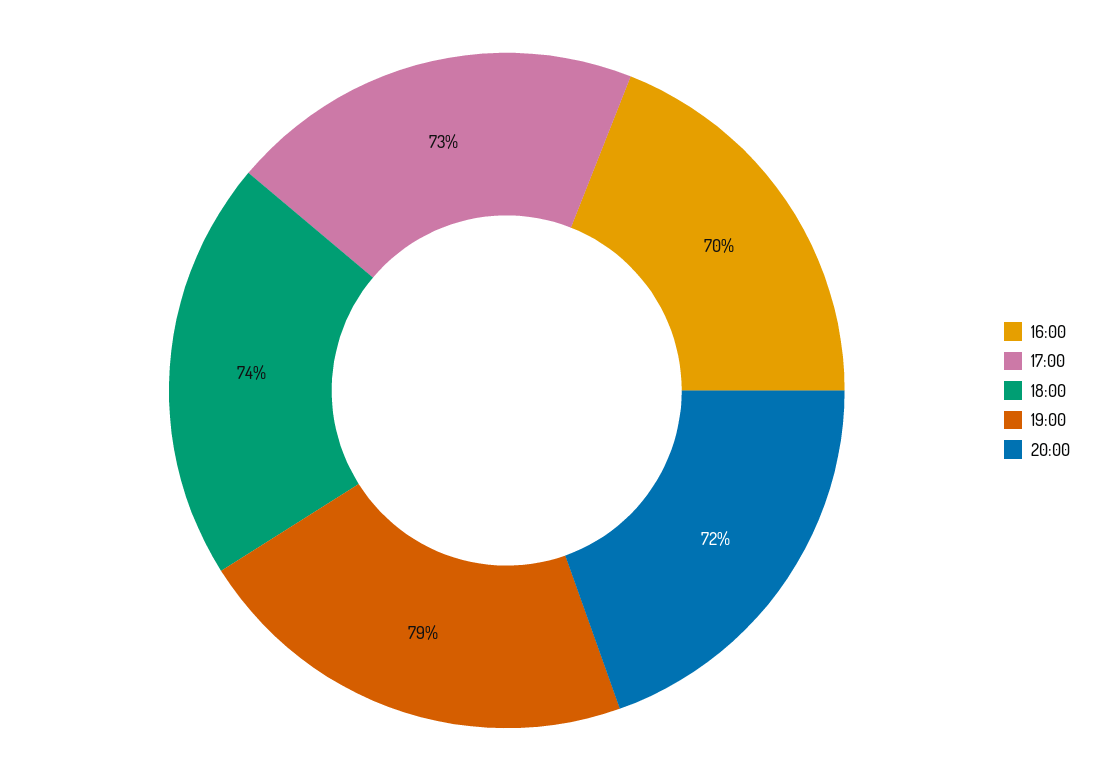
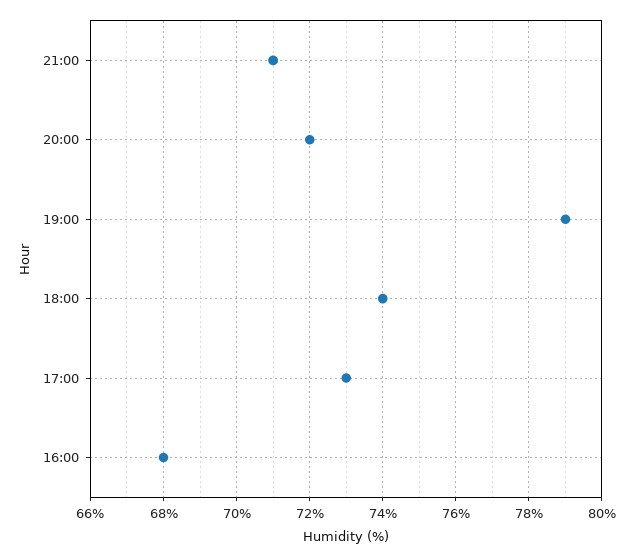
16:00: 70 -> 68
21:00: none -> 71

